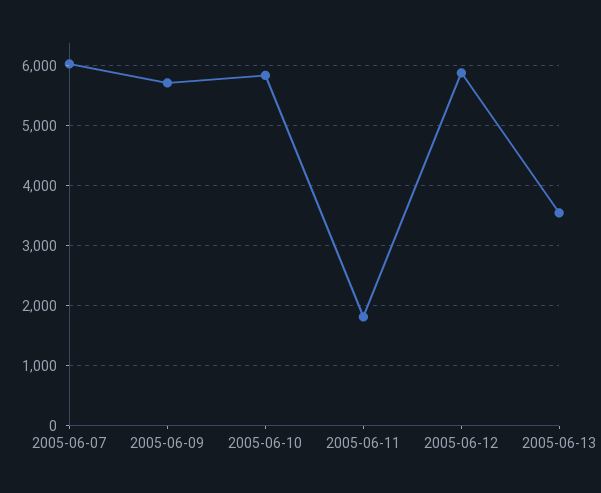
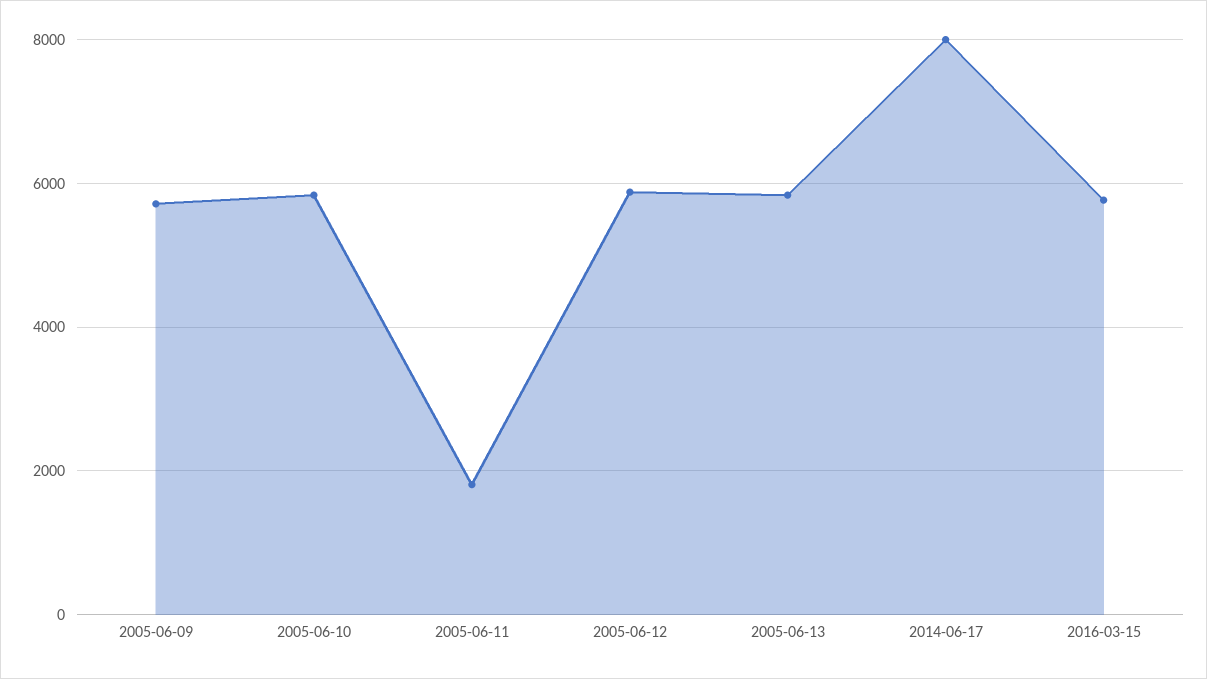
2005-06-07: 6000 -> none
2005-06-13: 3600 -> 5800
2014-06-17: none -> 8000
2016-03-15: none -> 5800

